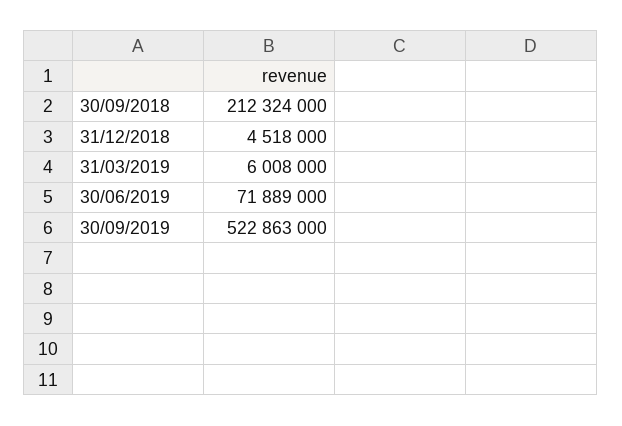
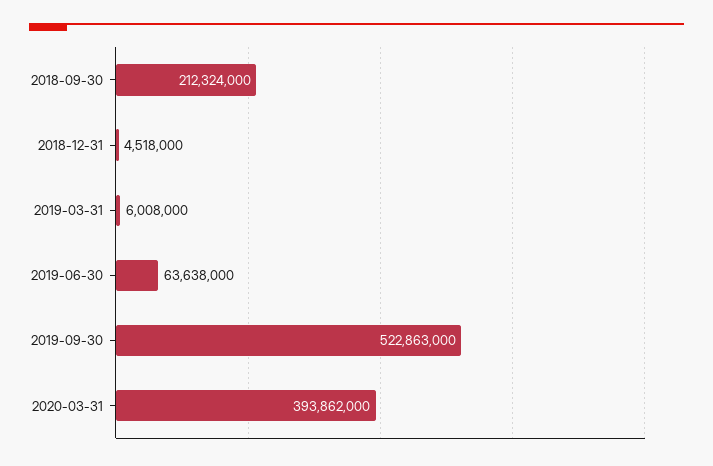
30/06/2019: 71889000 -> 63638000
2020-03-31: none -> 393862000

